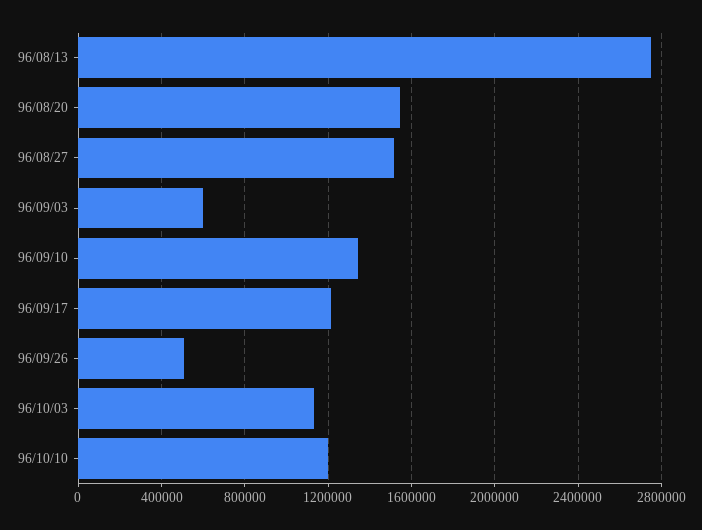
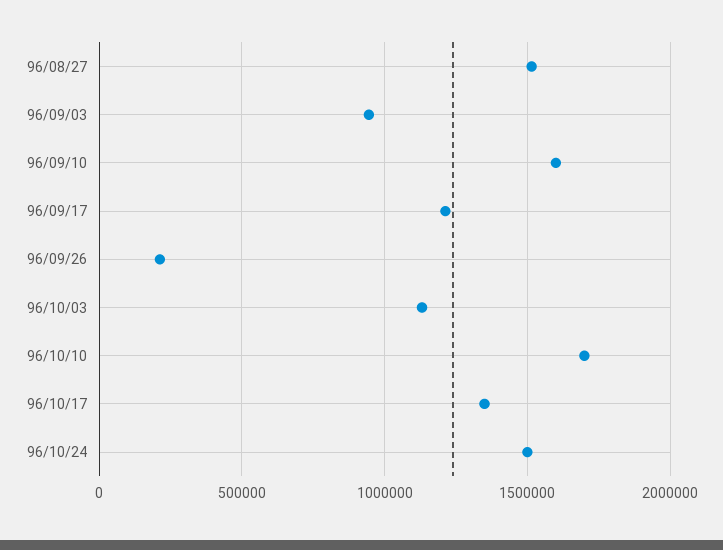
96/08/13: 2750000 -> none
96/08/20: 1550000 -> none
96/09/03: 600000 -> 950000
96/09/10: 1350000 -> 1600000
96/09/26: 500000 -> 200000
96/10/10: 1200000 -> 1700000
96/10/17: none -> 1350000
96/10/24: none -> 1500000

